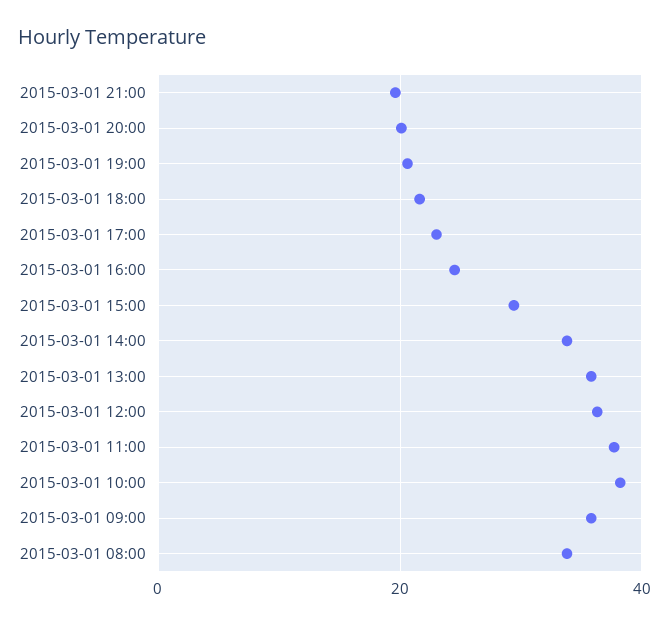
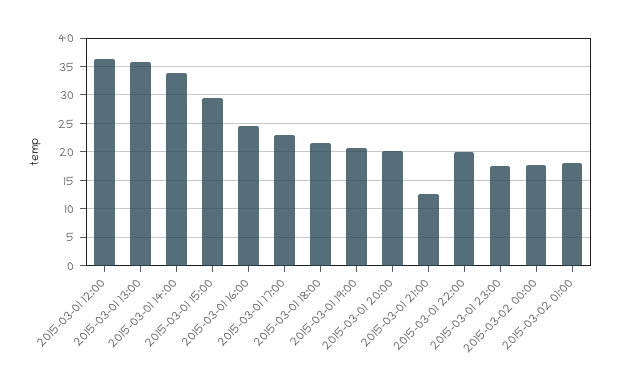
2015-03-01 21:00: 20 -> 12.5
2015-03-01 11:00: 38 -> none
2015-03-01 10:00: 38 -> none
2015-03-01 09:00: 36 -> none
2015-03-01 08:00: 34 -> none
2015-03-01 22:00: none -> 20
2015-03-01 23:00: none -> 17.5
2015-03-02 00:00: none -> 17.5
2015-03-02 01:00: none -> 17.5

